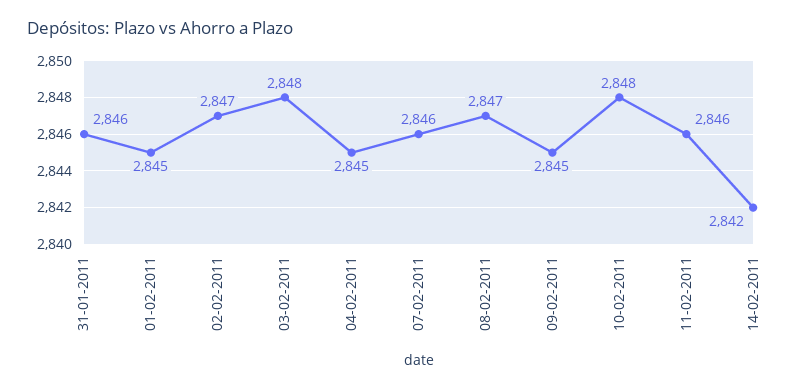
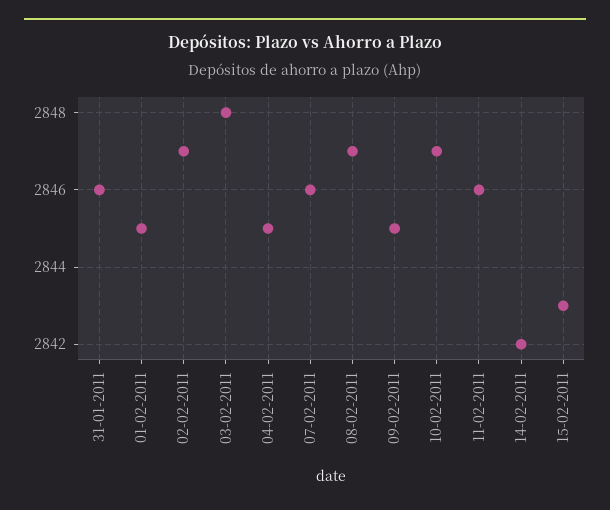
10-02-2011: 2848 -> 2847
15-02-2011: none -> 2843

